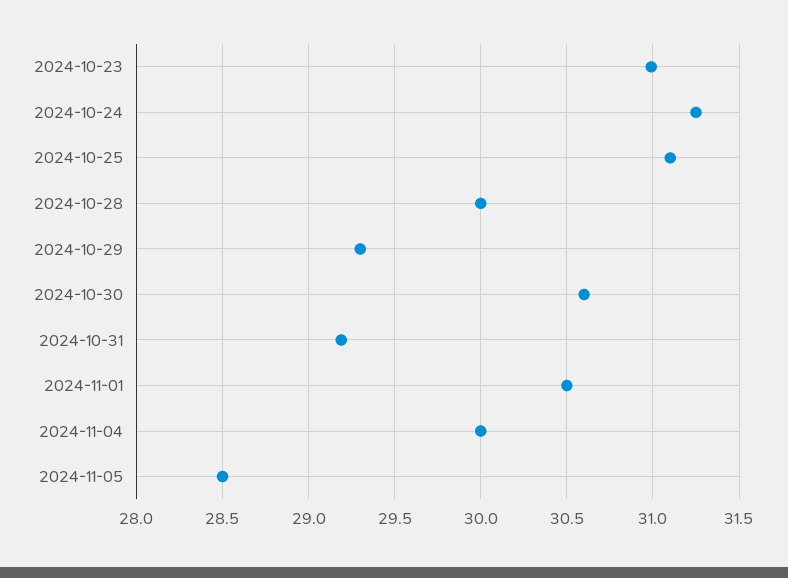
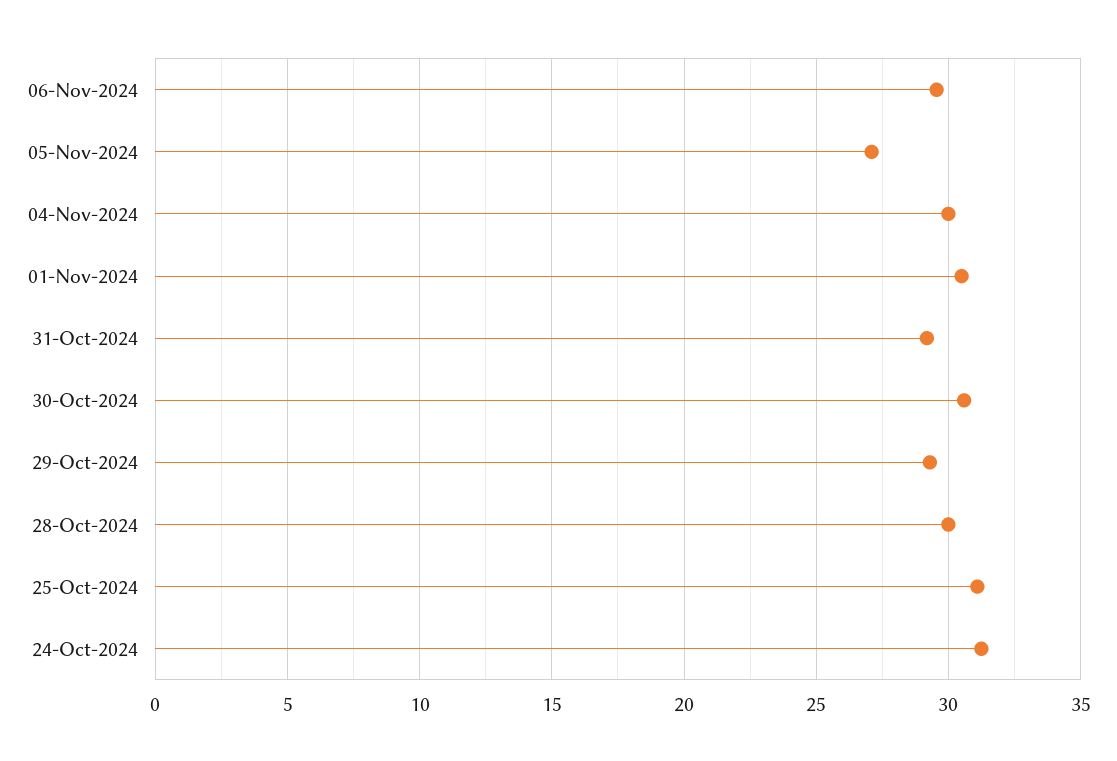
2024-10-23: 31 -> none
2024-11-05: 28.5 -> 27
06-Nov-2024: none -> 29.5

